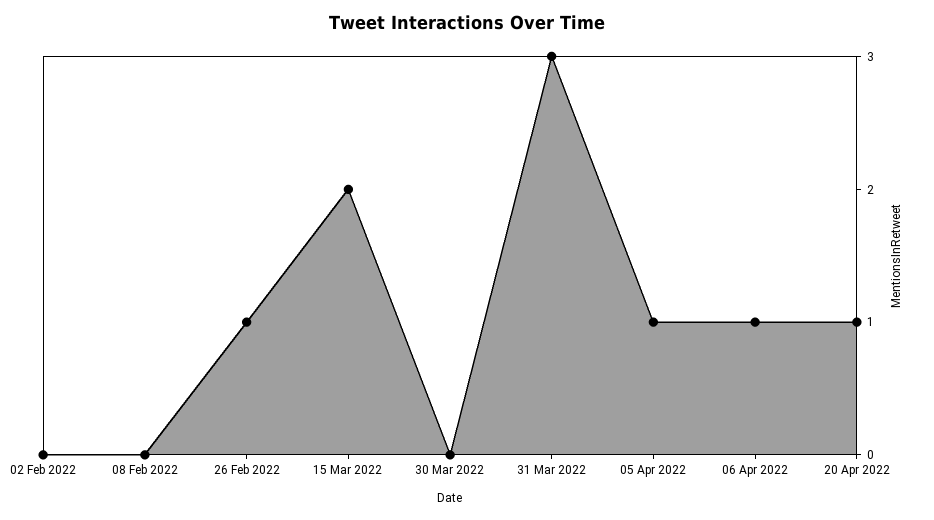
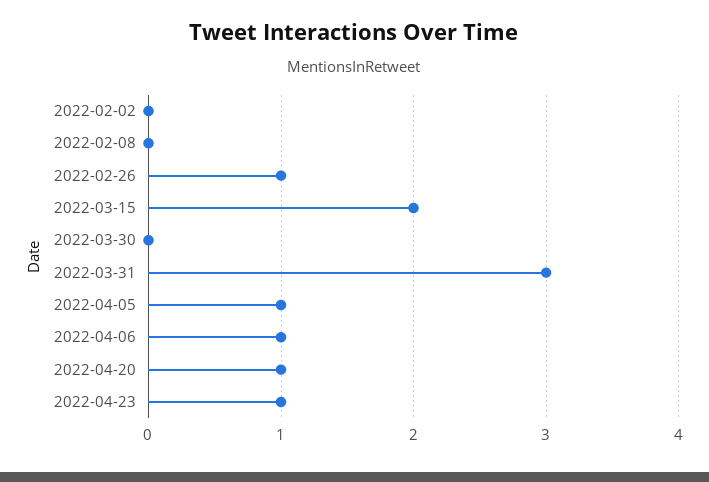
2022-04-23: none -> 1

